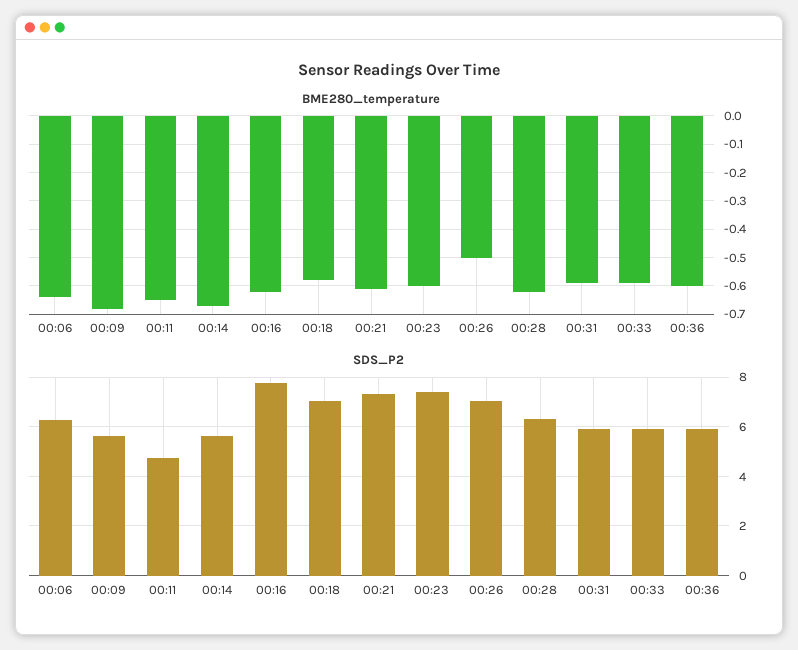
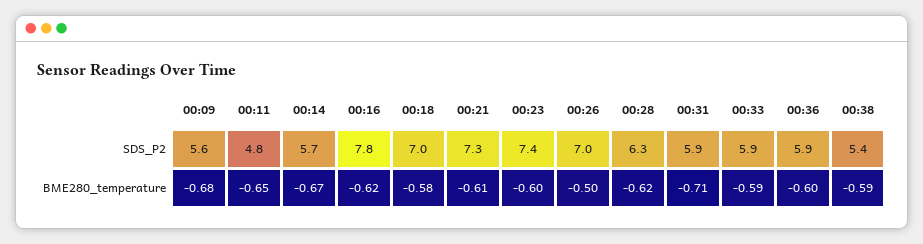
BME280_temperature, 00:06: -0.65 -> none
BME280_temperature, 00:31: -0.6 -> -0.71
SDS_P2, 00:06: 6.25 -> none
SDS_P2, 00:38: none -> 5.4
BME280_temperature, 00:38: none -> -0.59

